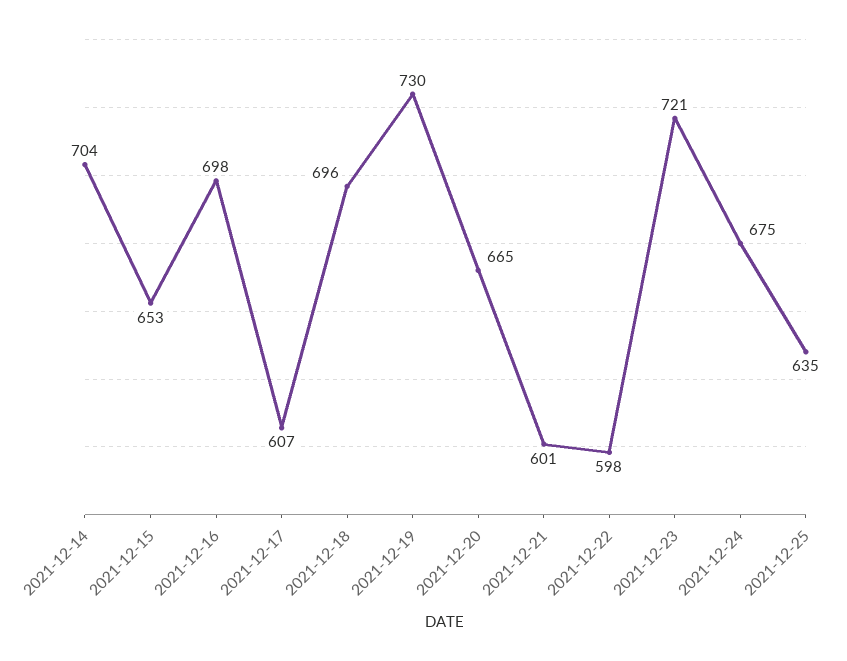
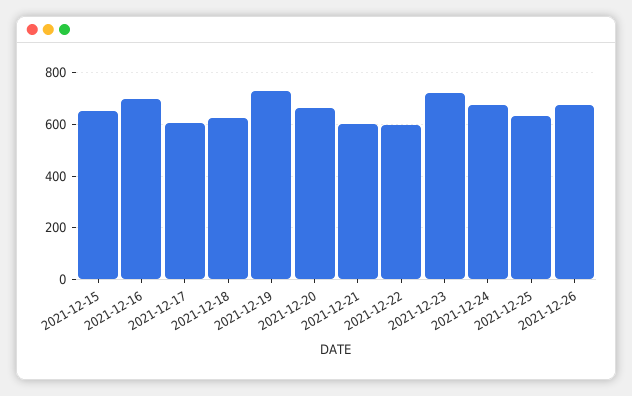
2021-12-14: 704 -> none
2021-12-18: 696 -> 625
2021-12-26: none -> 675

